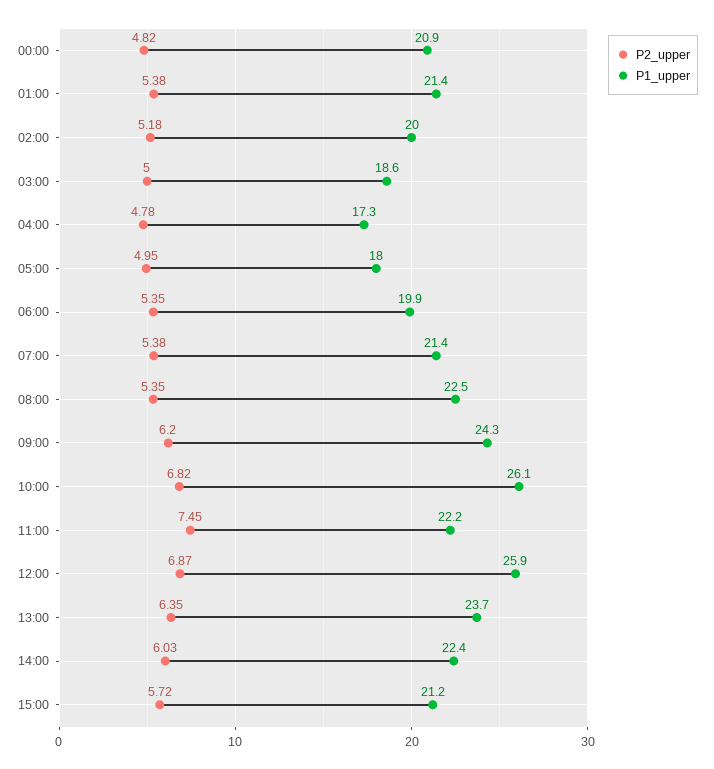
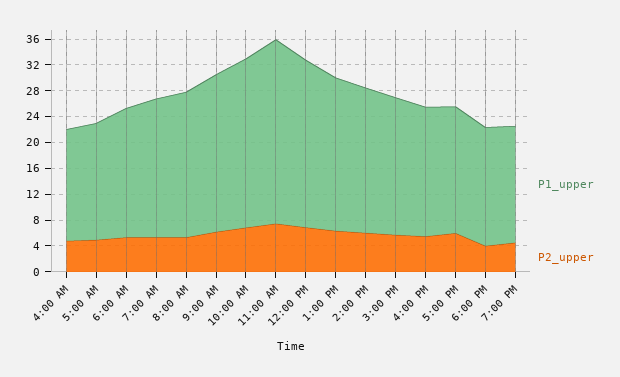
P2_upper, 00:00: 4.82 -> none
P1_upper, 00:00: 20.9 -> none
P2_upper, 01:00: 5.38 -> none
P1_upper, 01:00: 21.4 -> none
P2_upper, 02:00: 5.18 -> none
P1_upper, 02:00: 20 -> none
P2_upper, 03:00: 5 -> none
P1_upper, 03:00: 18.6 -> none
P1_upper, 11:00: 22.2 -> 28
P1_upper, 4:00 PM: none -> 20
P2_upper, 4:00 PM: none -> 6
P1_upper, 5:00 PM: none -> 20
P2_upper, 5:00 PM: none -> 6
P1_upper, 6:00 PM: none -> 18
P2_upper, 6:00 PM: none -> 4
P1_upper, 7:00 PM: none -> 18
P2_upper, 7:00 PM: none -> 4

